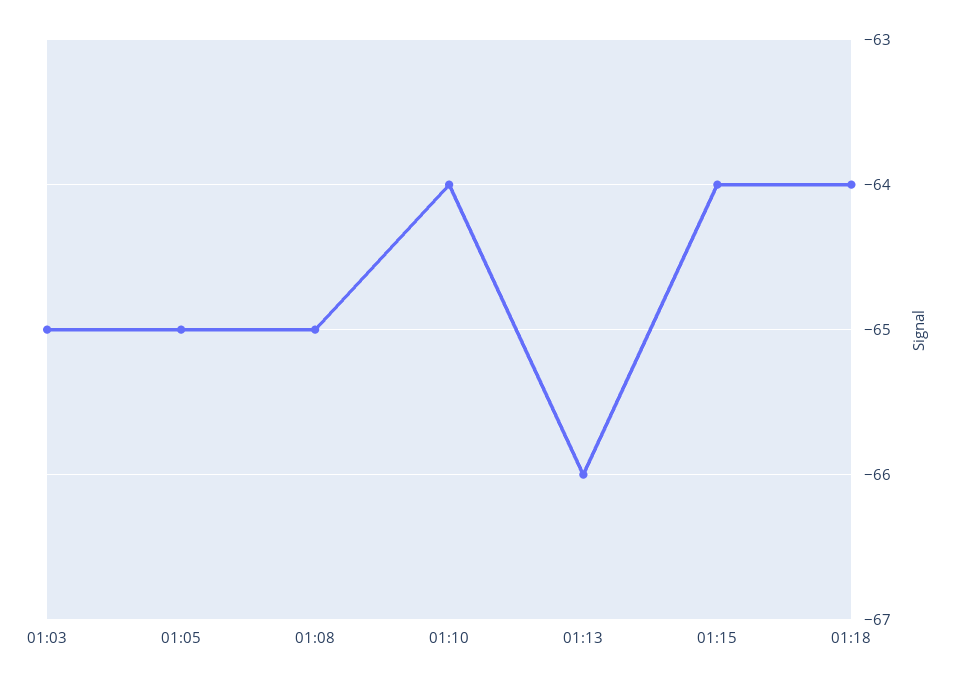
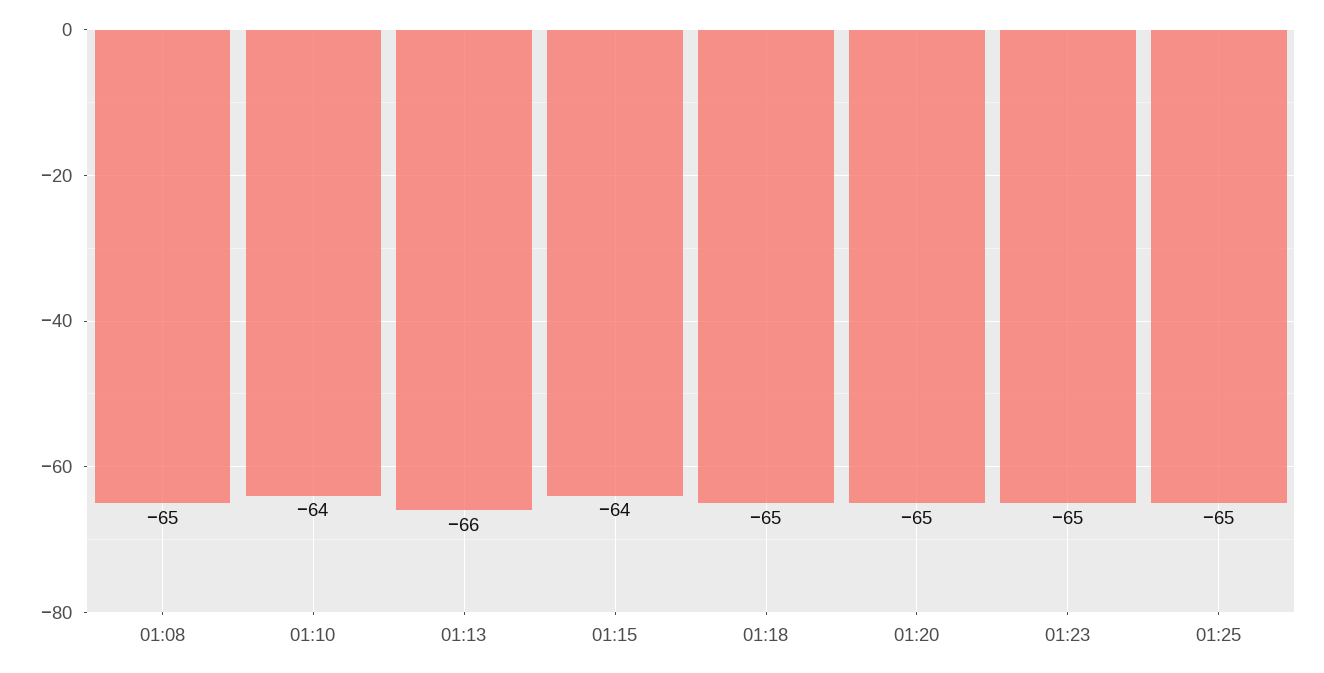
01:03: -65 -> none
01:05: -65 -> none
01:18: -64 -> -65
01:20: none -> -65
01:23: none -> -65
01:25: none -> -65

